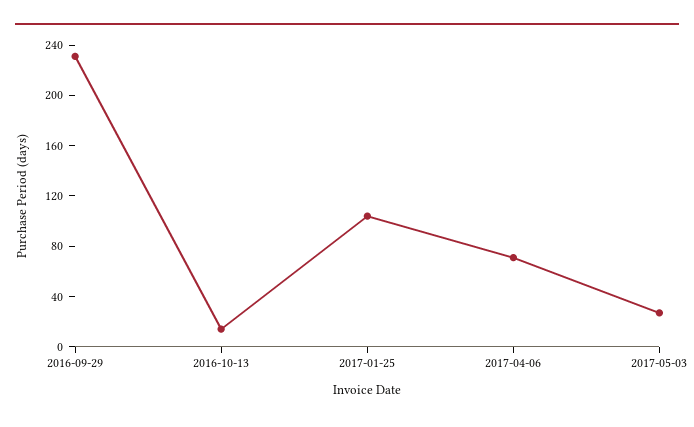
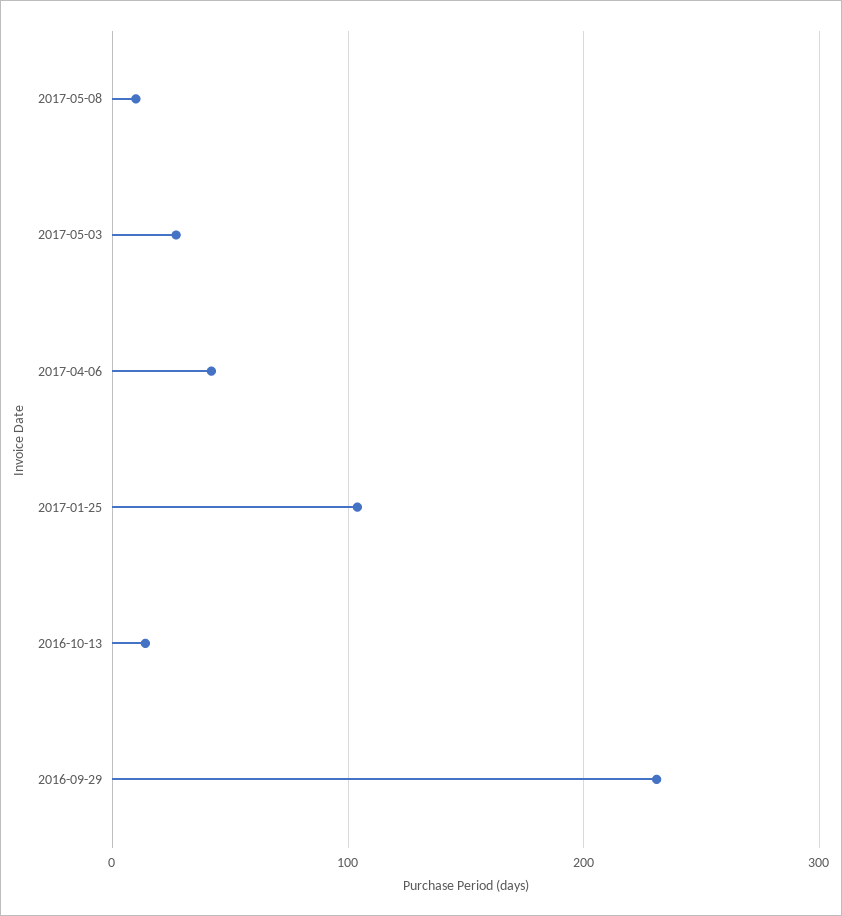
2017-04-06: 70 -> 40
2017-05-08: none -> 10

